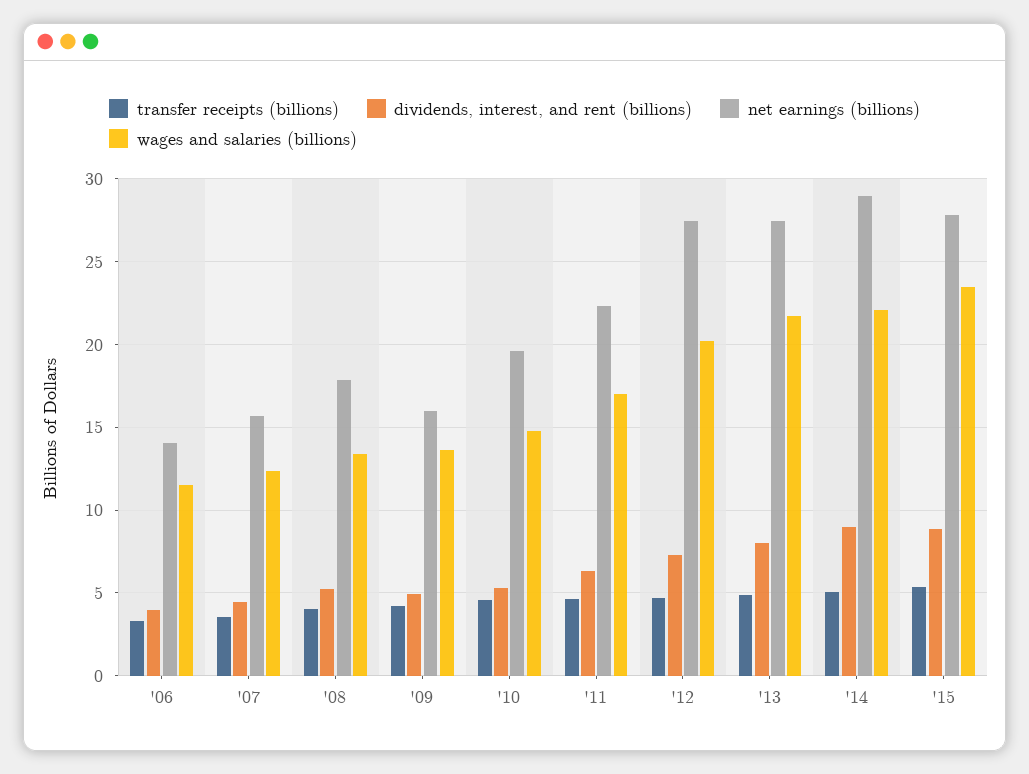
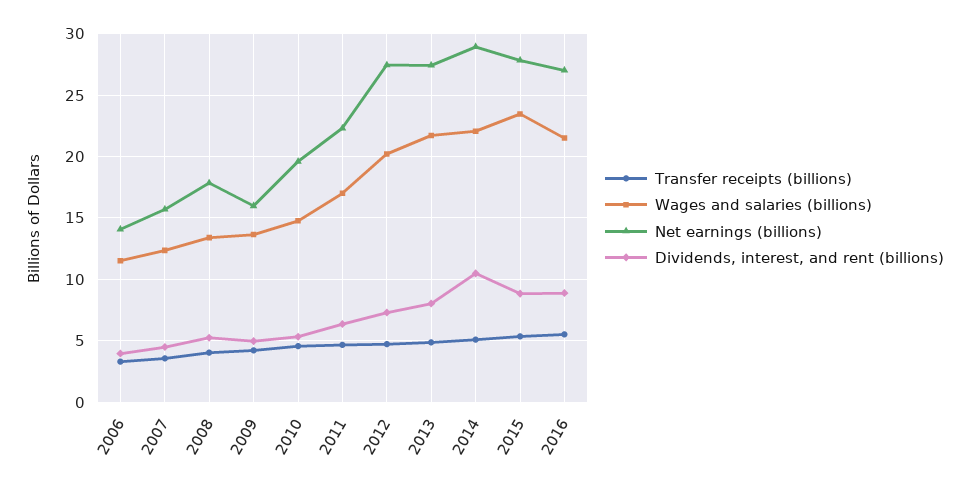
dividends, interest, and rent (billions), '14: 9 -> 10.5
transfer receipts (billions), 2016: none -> 5.5
wages and salaries (billions), 2016: none -> 21.5
net earnings (billions), 2016: none -> 27
dividends, interest, and rent (billions), 2016: none -> 9

